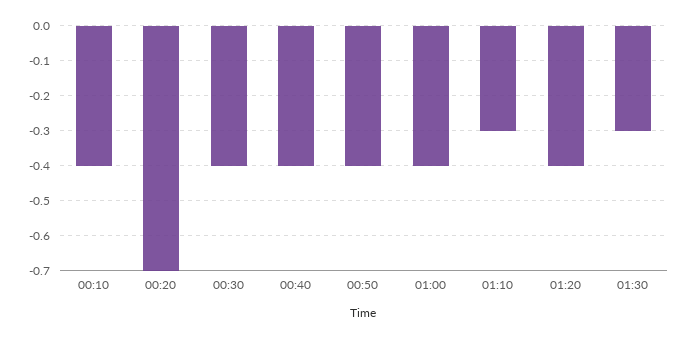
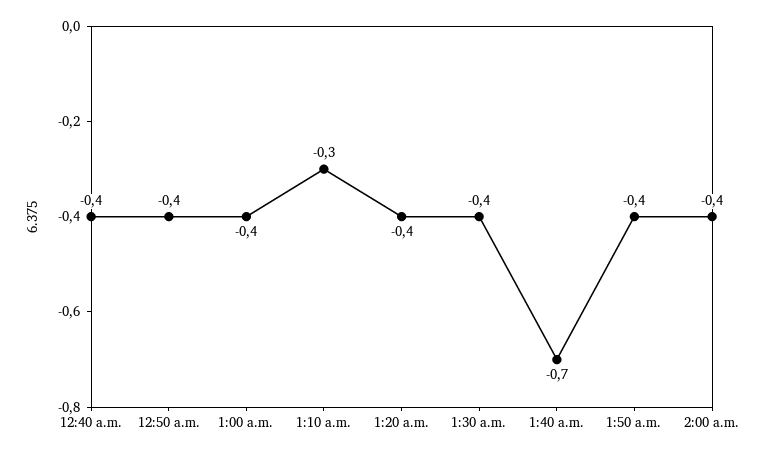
00:10: -0.4 -> none
00:20: -0.7 -> none
00:30: -0.4 -> none
01:30: -0.3 -> -0.4
1:40 a.m.: none -> -0.7
1:50 a.m.: none -> -0.4
2:00 a.m.: none -> -0.4

